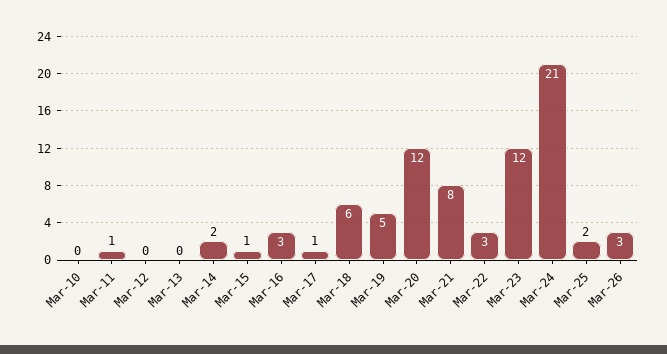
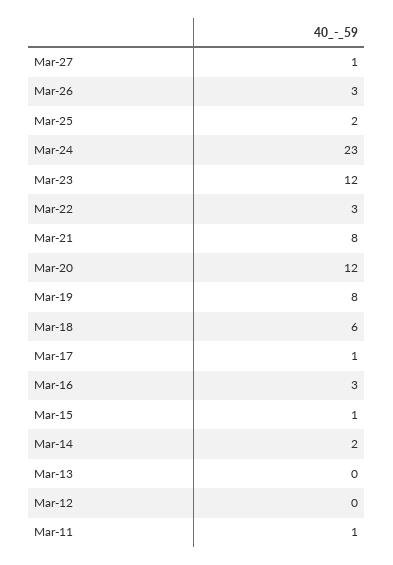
Mar-10: 0 -> none
Mar-19: 5 -> 8
Mar-24: 21 -> 23
Mar-27: none -> 1

